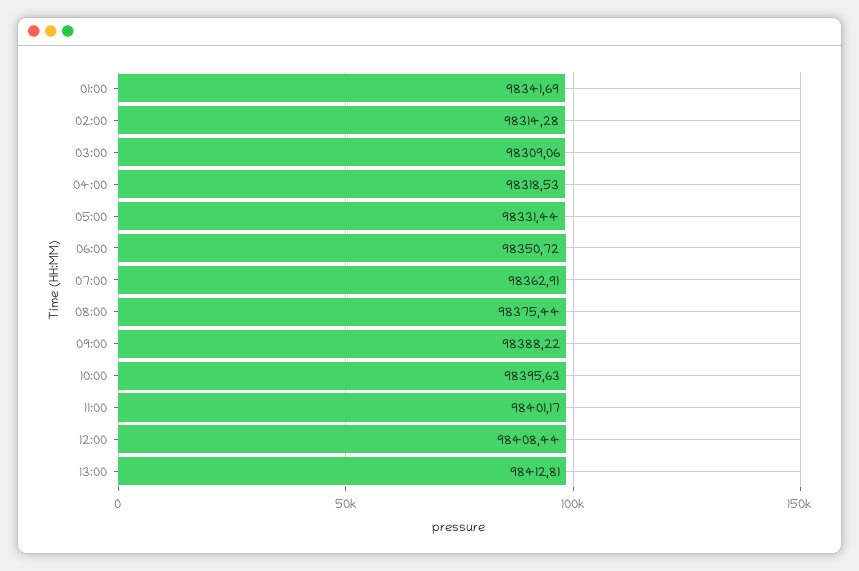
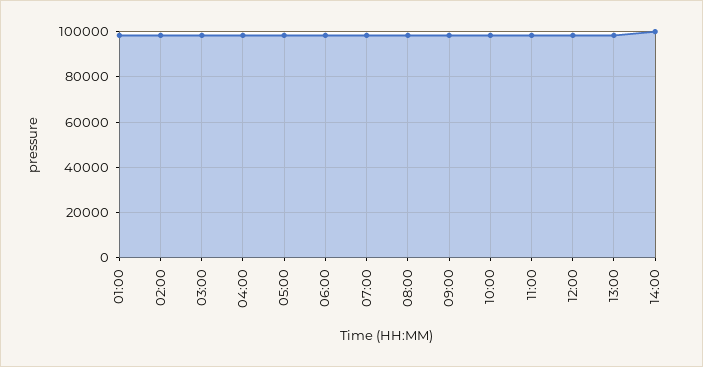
14:00: none -> 100000

